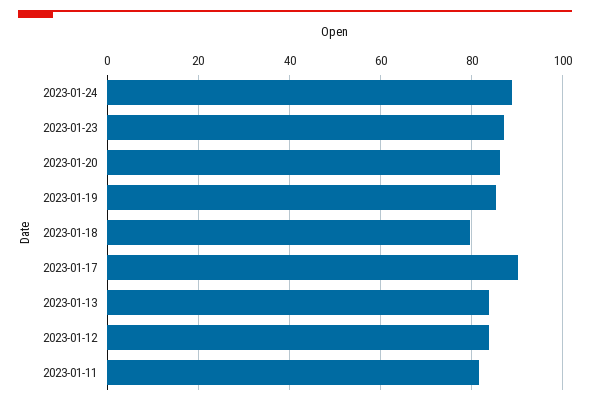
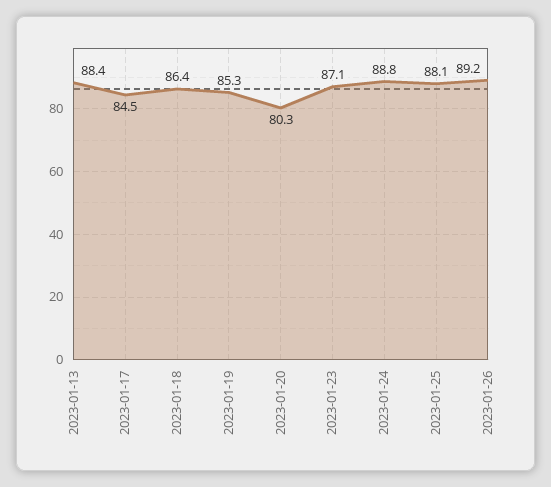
2023-01-20: 86 -> 80.3
2023-01-18: 80 -> 86.4
2023-01-17: 90 -> 84.5
2023-01-13: 84 -> 88.4
2023-01-12: 84 -> none
2023-01-11: 82 -> none
2023-01-25: none -> 88.1
2023-01-26: none -> 89.2

